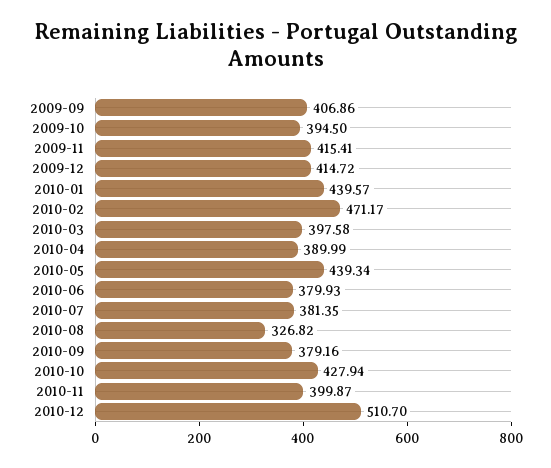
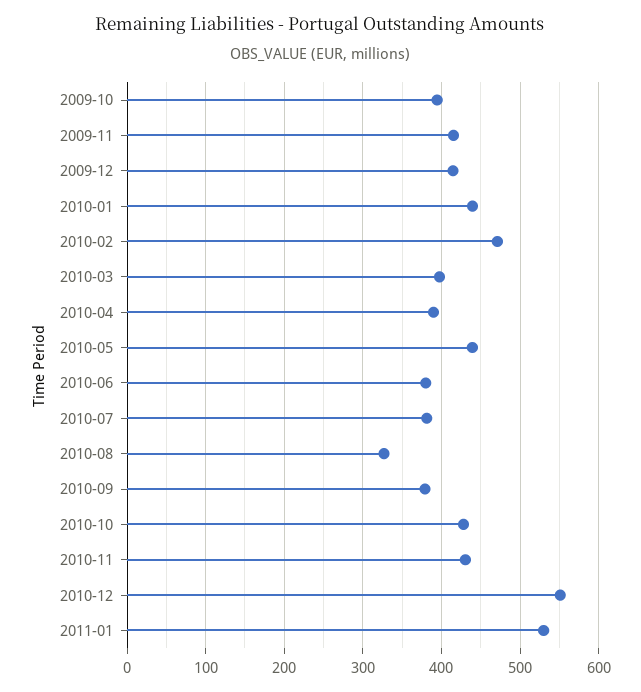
2009-09: 406.86 -> none
2010-11: 399.87 -> 430
2010-12: 510.7 -> 550
2011-01: none -> 530

